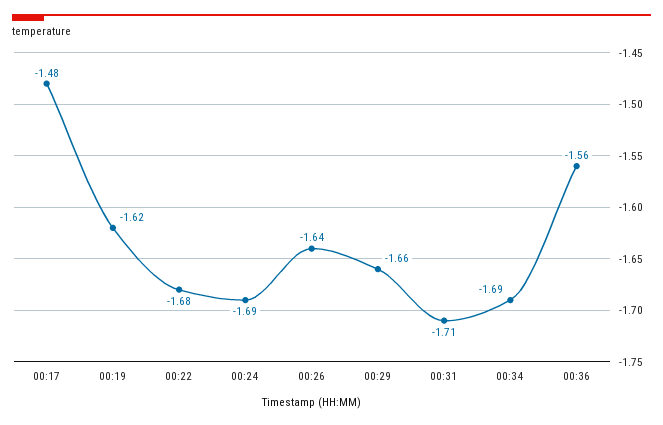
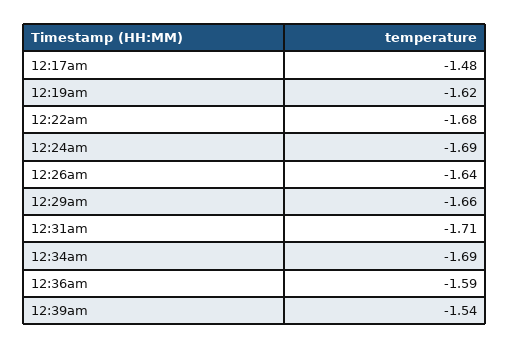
00:36: -1.56 -> -1.59
12:39am: none -> -1.54

